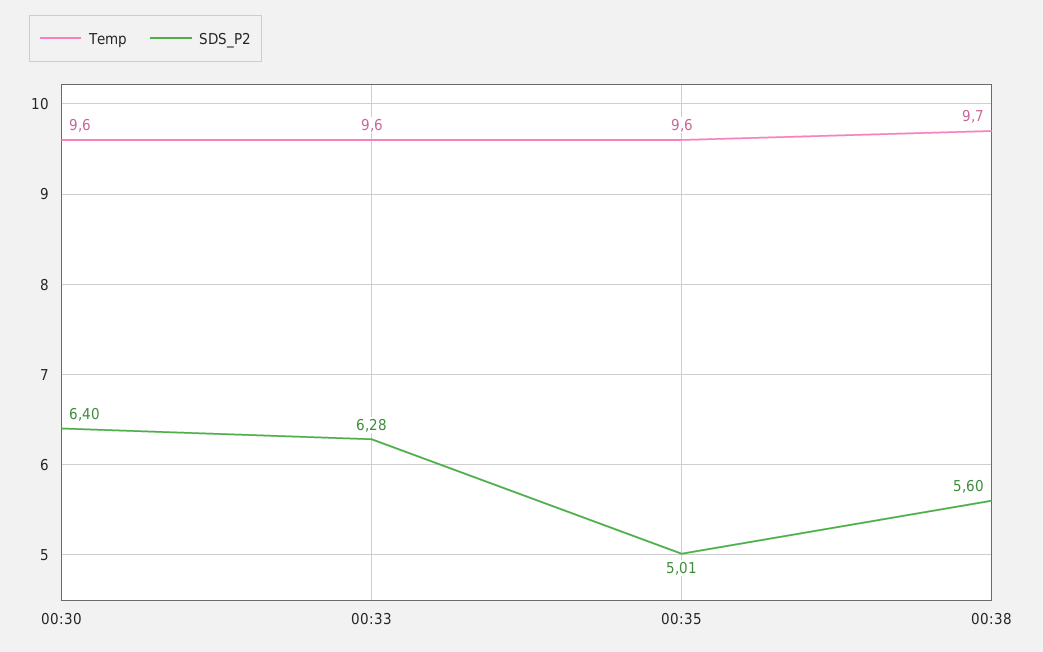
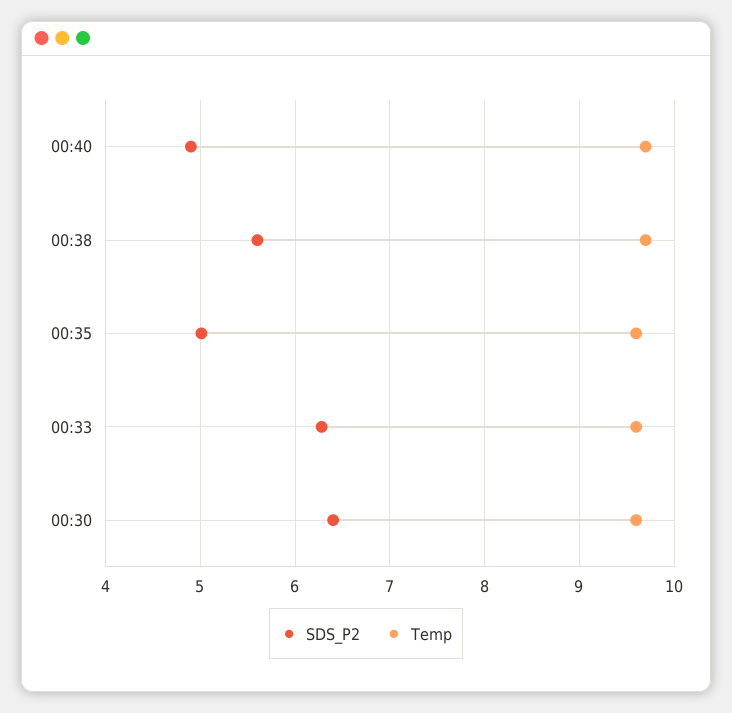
SDS_P2, 00:40: none -> 4.9
Temp, 00:40: none -> 9.7

